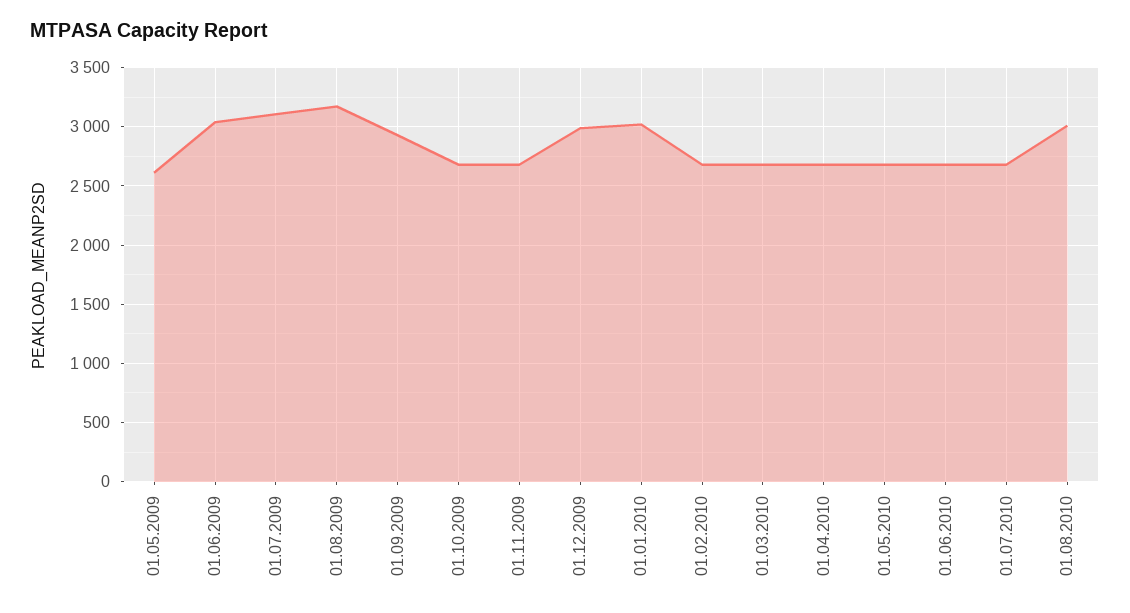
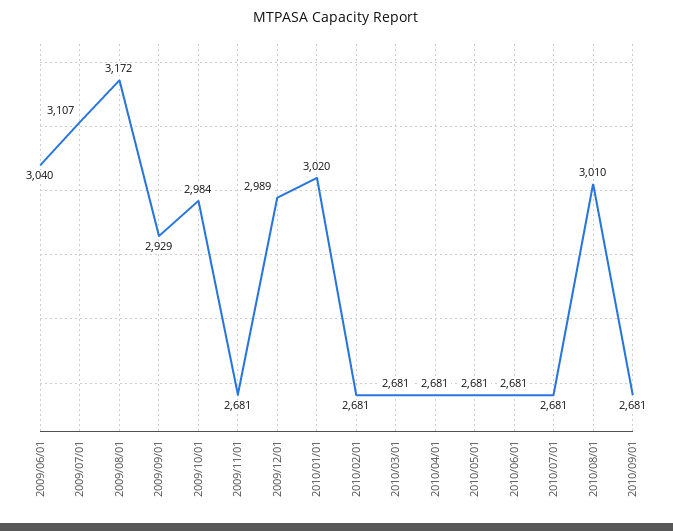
01.05.2009: 2600 -> none
01.10.2009: 2700 -> 2984
2010/09/01: none -> 2681

